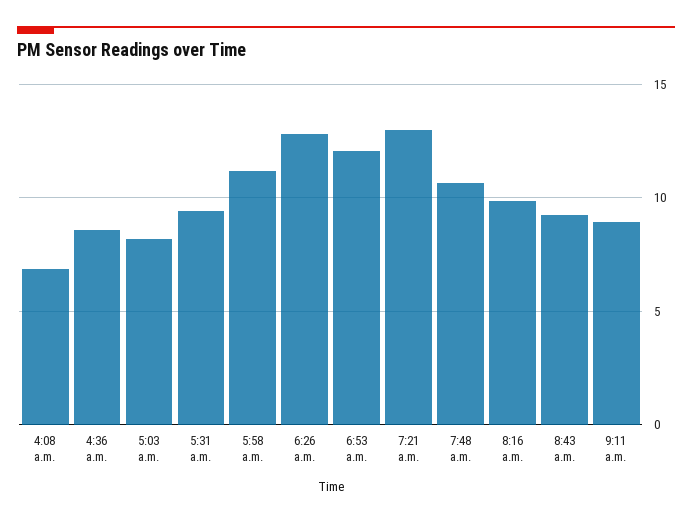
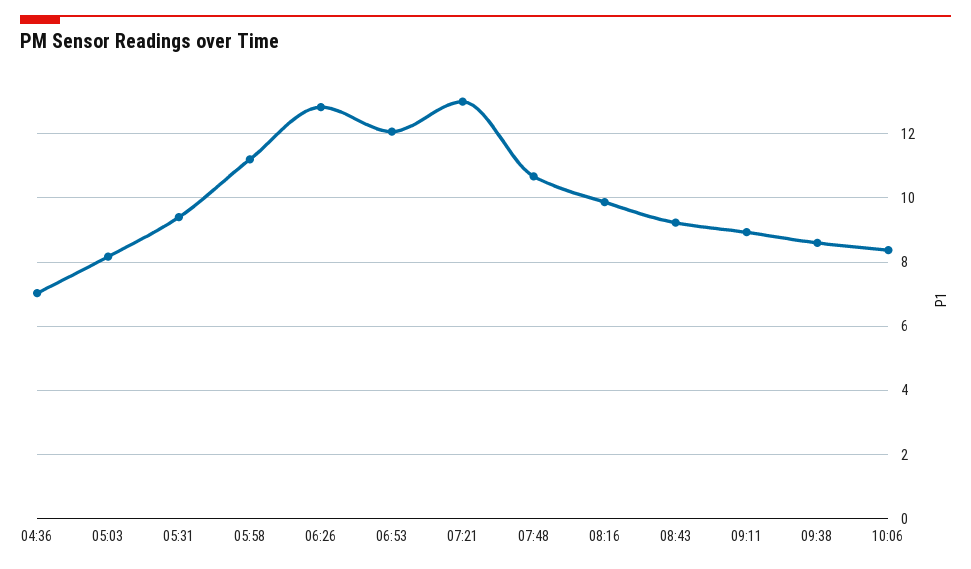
4:08 a.m.: 7 -> none
4:36 a.m.: 8.5 -> 7
09:38: none -> 8.6
10:06: none -> 8.4

